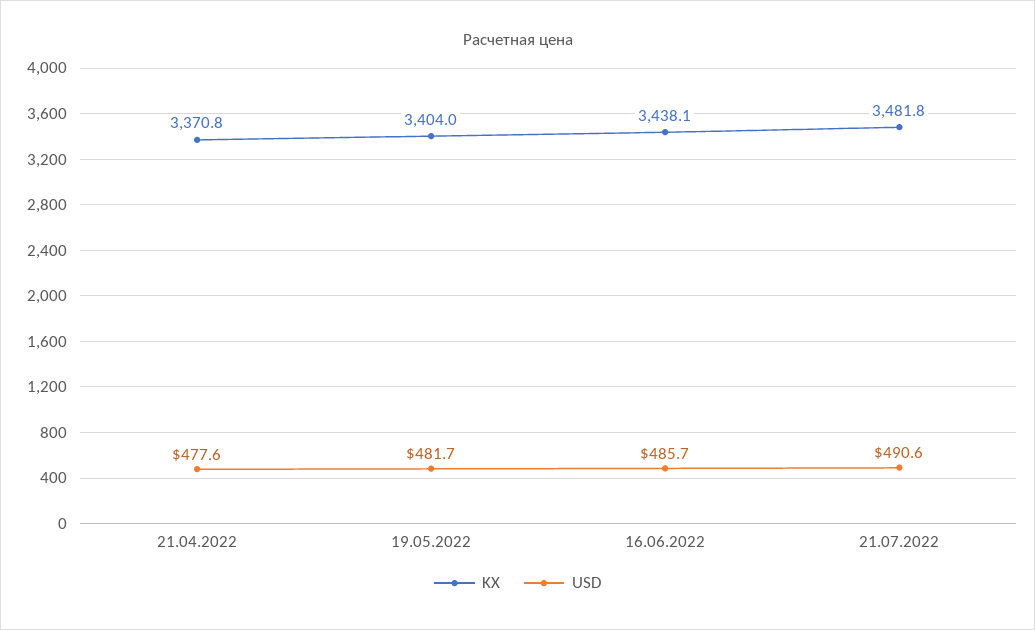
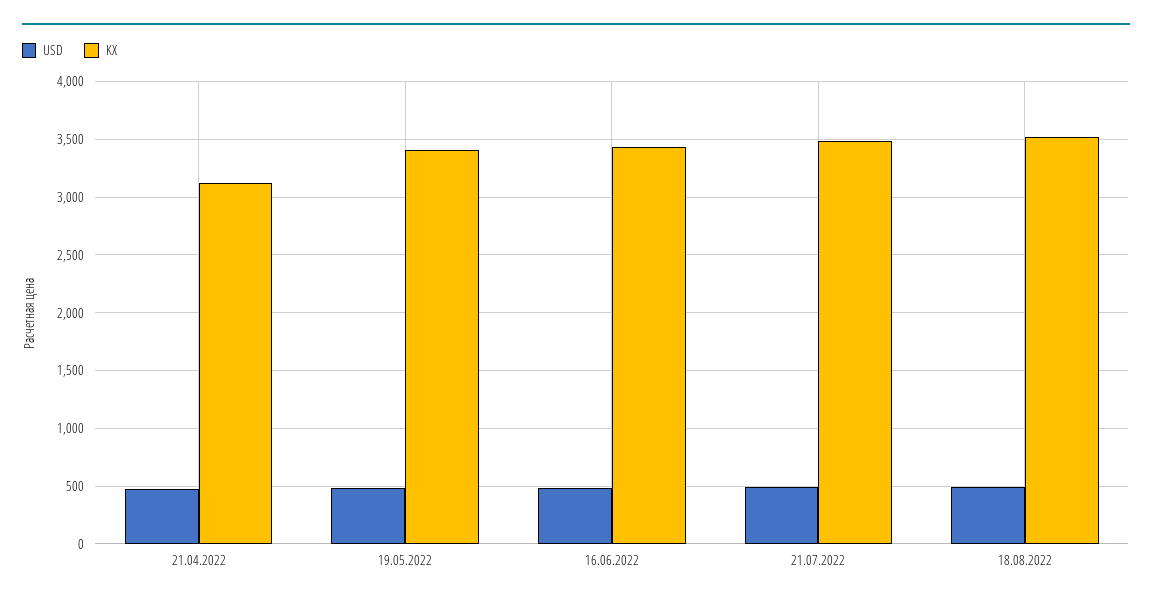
KX, 21.04.2022: 3370.8 -> 3100
USD, 18.08.2022: none -> 500
KX, 18.08.2022: none -> 3500

